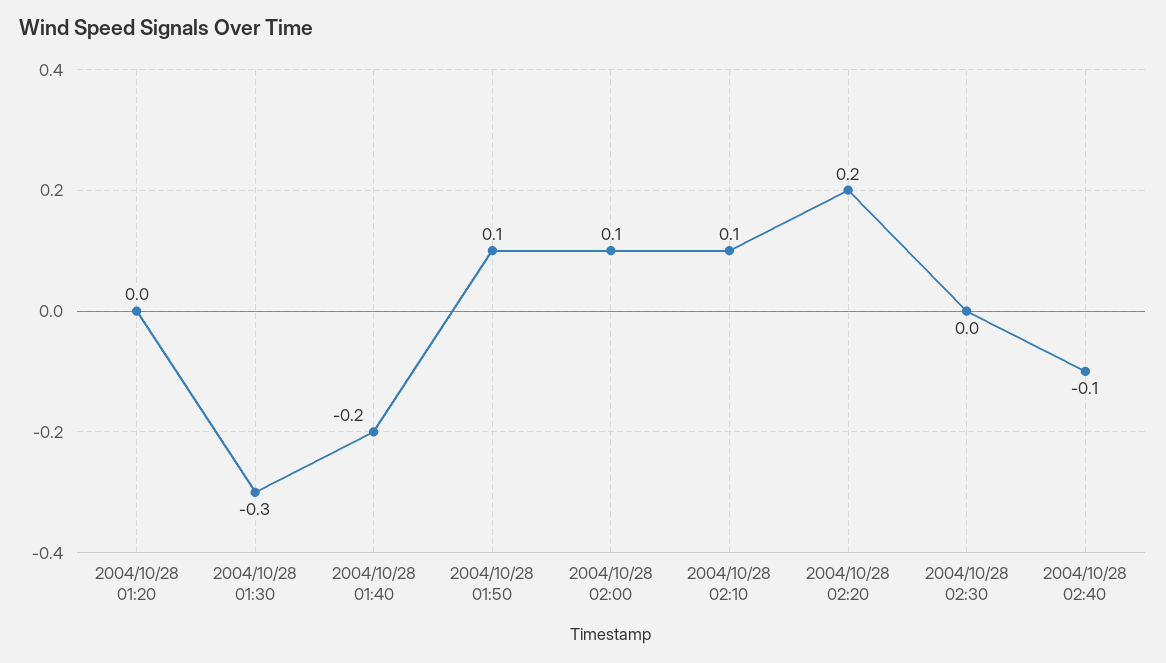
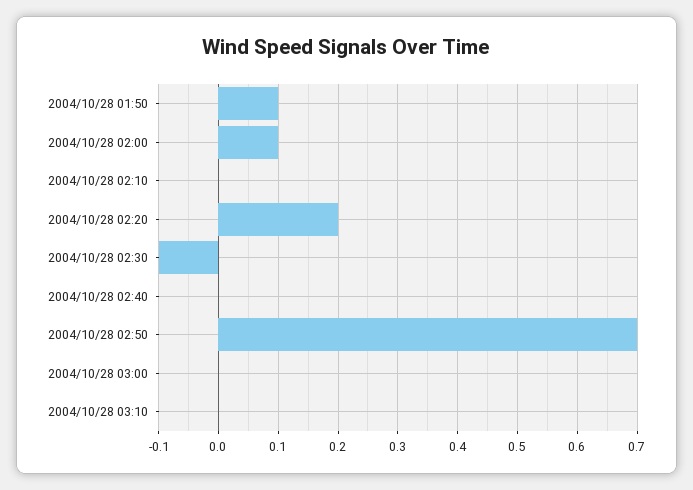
2004/10/28 01:20: 0 -> none
2004/10/28 01:30: -0.3 -> none
2004/10/28 01:40: -0.2 -> none
2004/10/28 02:10: 0.1 -> 0
2004/10/28 02:30: 0 -> -0.1
2004/10/28 02:40: -0.1 -> 0
2004/10/28 02:50: none -> 0.7
2004/10/28 03:00: none -> 0
2004/10/28 03:10: none -> 0

